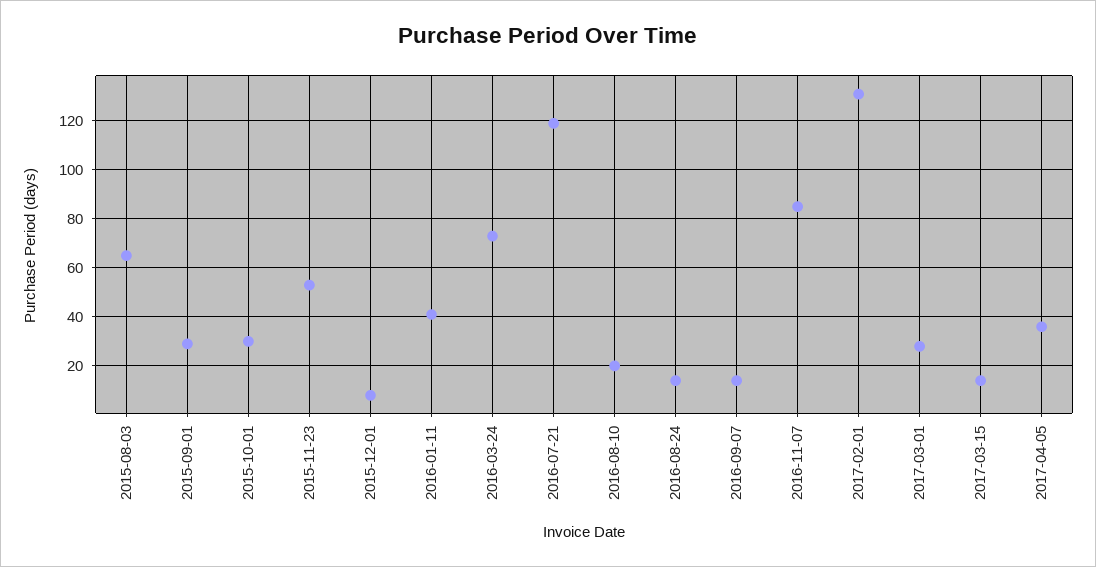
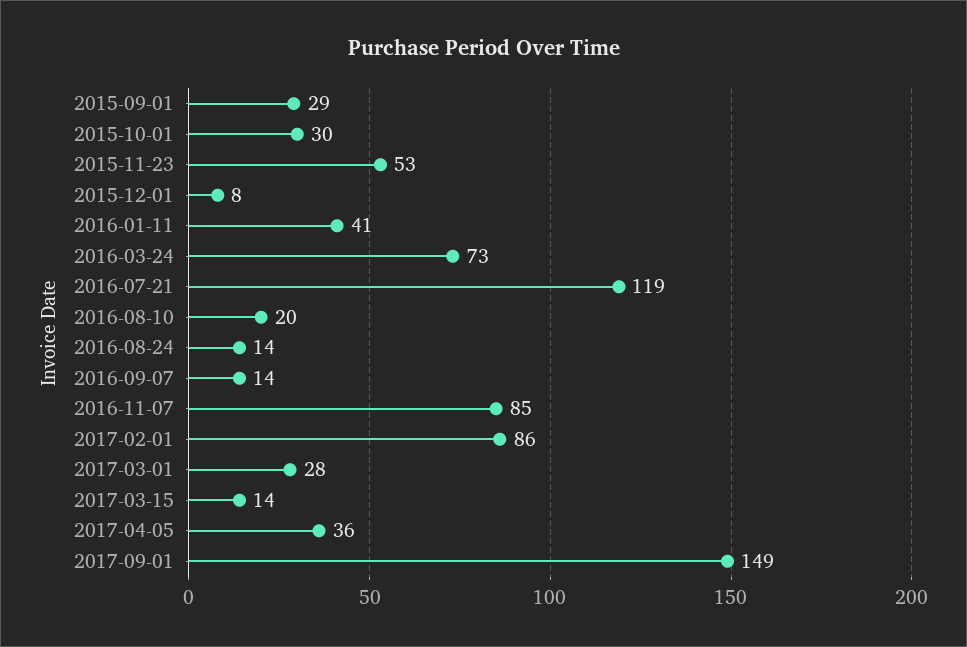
2015-08-03: 65 -> none
2017-02-01: 130 -> 86
2017-09-01: none -> 149

